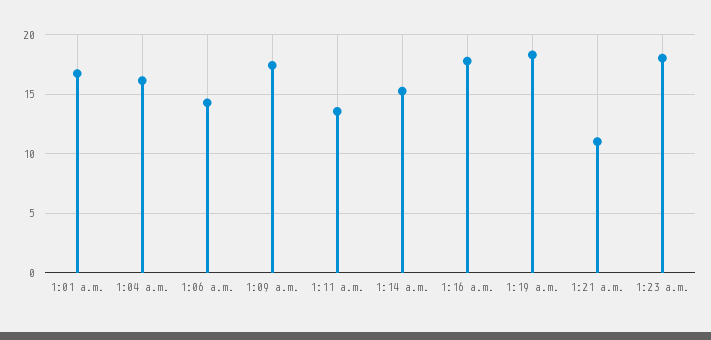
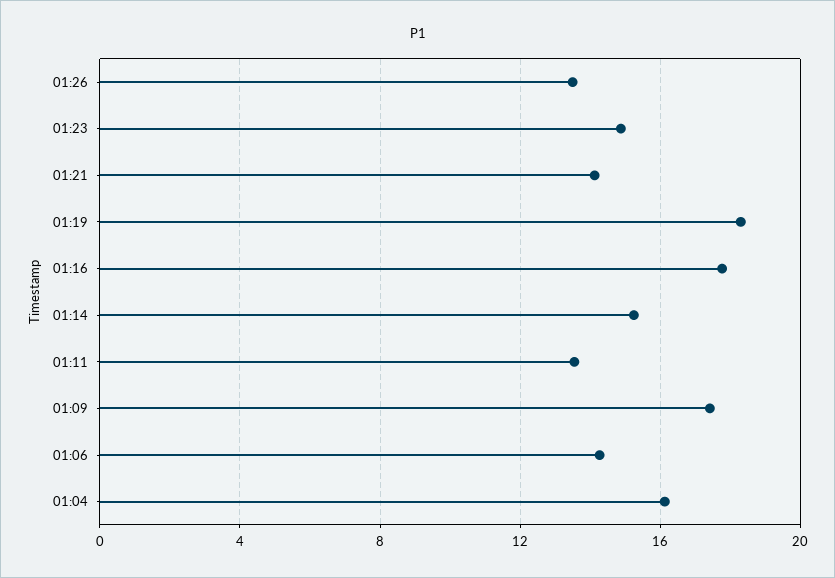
1:01 a.m.: 17 -> none
1:21 a.m.: 11 -> 14
1:23 a.m.: 18 -> 15
01:26: none -> 13.5

